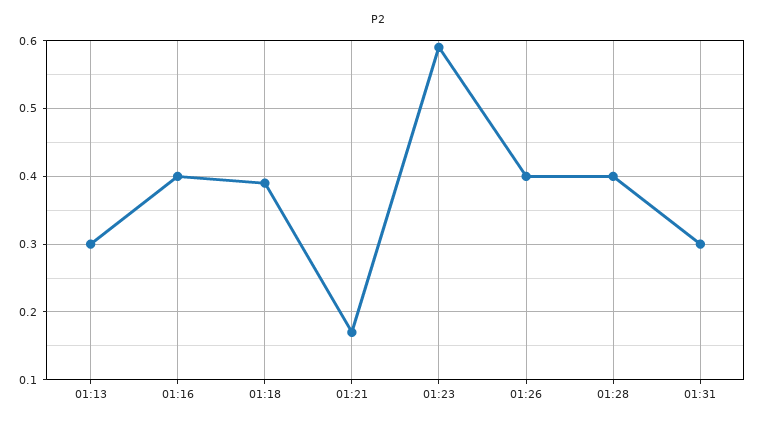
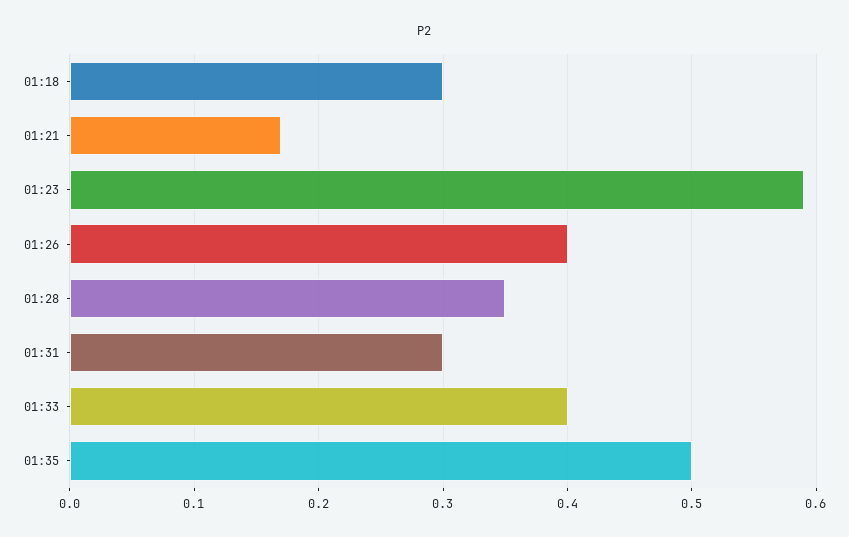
01:13: 0.3 -> none
01:16: 0.4 -> none
01:18: 0.39 -> 0.3
01:28: 0.4 -> 0.35
01:33: none -> 0.4
01:35: none -> 0.5

